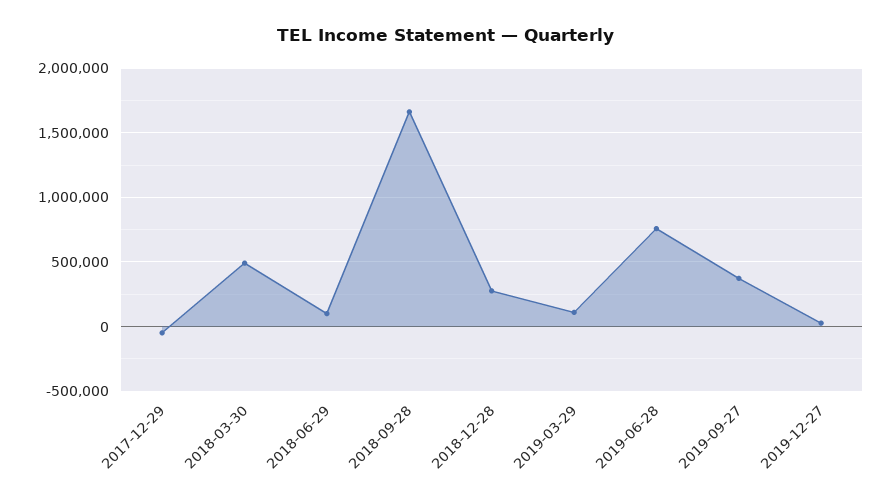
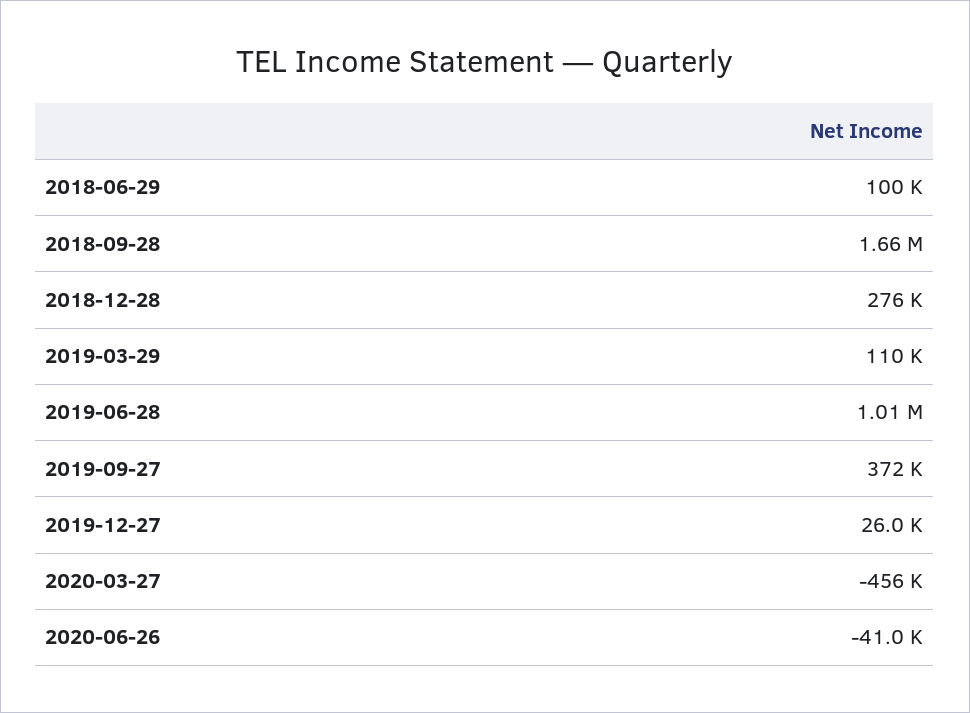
2017-12-29: -50000 -> none
2018-03-30: 500000 -> none
2019-06-28: 750000 -> 1010000
2020-03-27: none -> -456000
2020-06-26: none -> -41000

